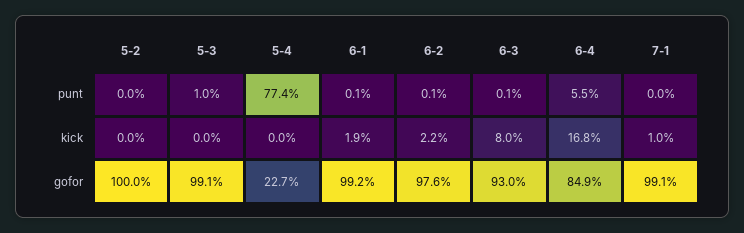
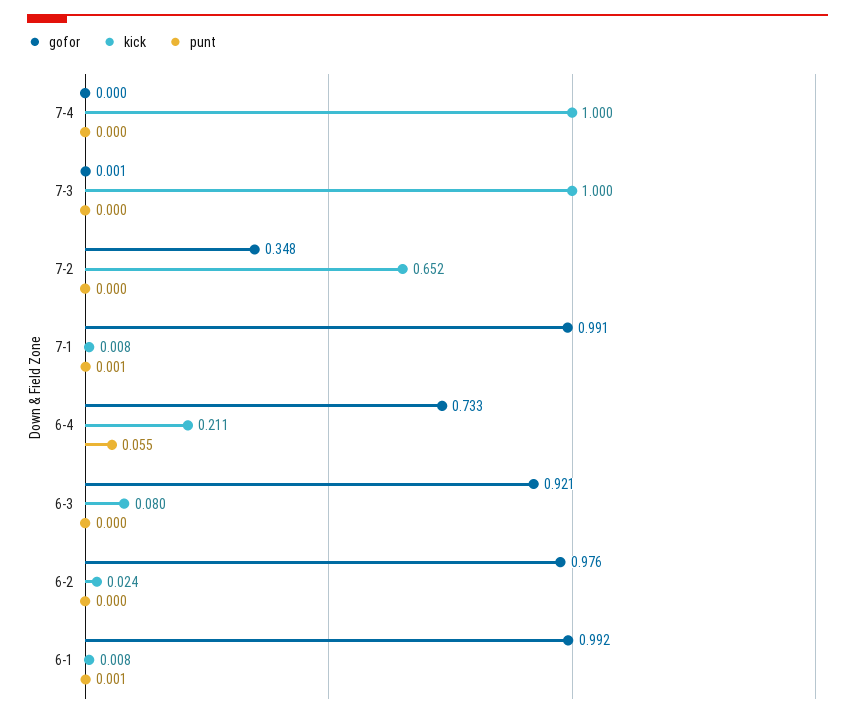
punt, 5-2: 0 -> none
punt, 5-3: 0.01 -> none
punt, 5-4: 0.774 -> none
punt, 6-2: 0.001 -> 0
punt, 6-3: 0.001 -> 0
punt, 7-1: 0 -> 0.001
kick, 5-2: 0 -> none
kick, 5-3: 0 -> none
kick, 5-4: 0 -> none
kick, 6-1: 0.019 -> 0.008
kick, 6-2: 0.022 -> 0.024
kick, 6-4: 0.168 -> 0.211
kick, 7-1: 0.01 -> 0.008
gofor, 5-2: 1 -> none
gofor, 5-3: 0.991 -> none
gofor, 5-4: 0.227 -> none
gofor, 6-3: 0.93 -> 0.921
gofor, 6-4: 0.849 -> 0.733
gofor, 7-4: none -> 0
kick, 7-4: none -> 1
punt, 7-4: none -> 0
gofor, 7-3: none -> 0.001
kick, 7-3: none -> 1
punt, 7-3: none -> 0
gofor, 7-2: none -> 0.348
kick, 7-2: none -> 0.652
punt, 7-2: none -> 0

